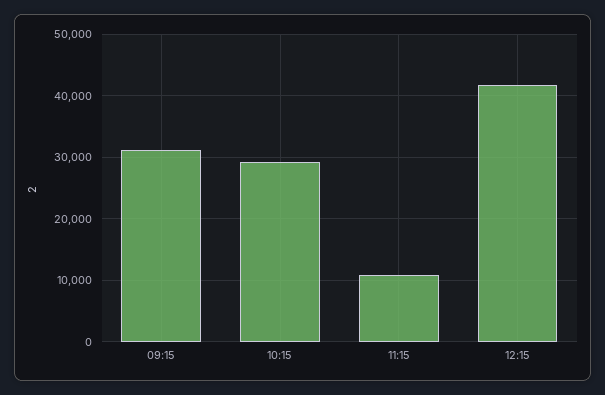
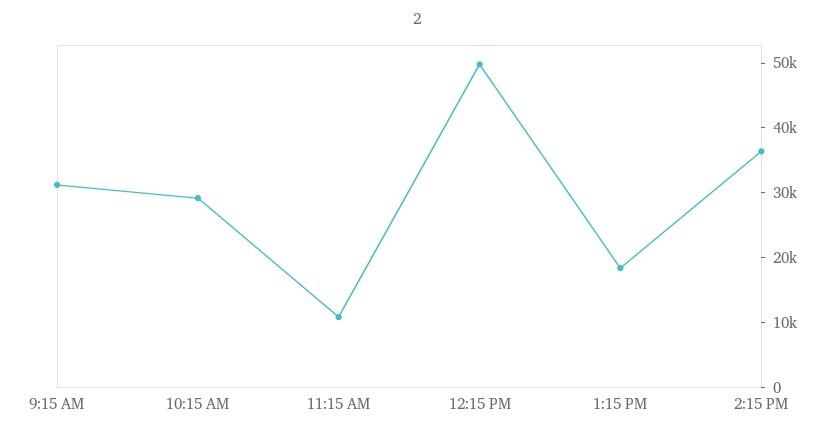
12:15: 42000 -> 50000
1:15 PM: none -> 18000
2:15 PM: none -> 36000

